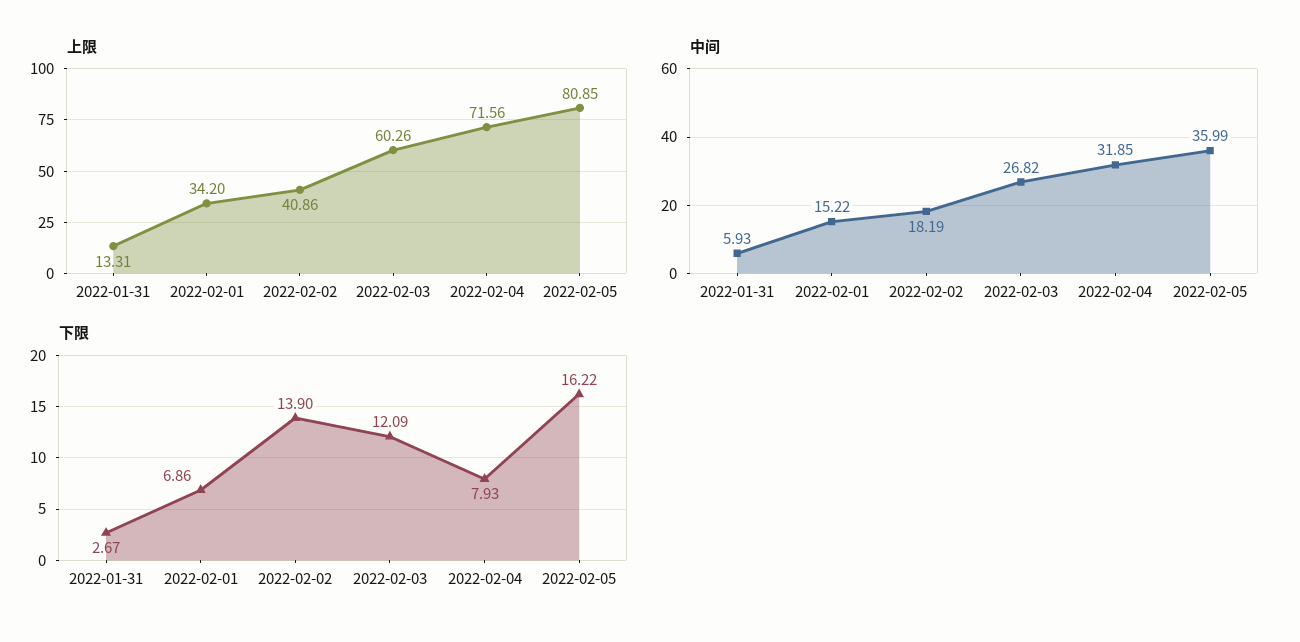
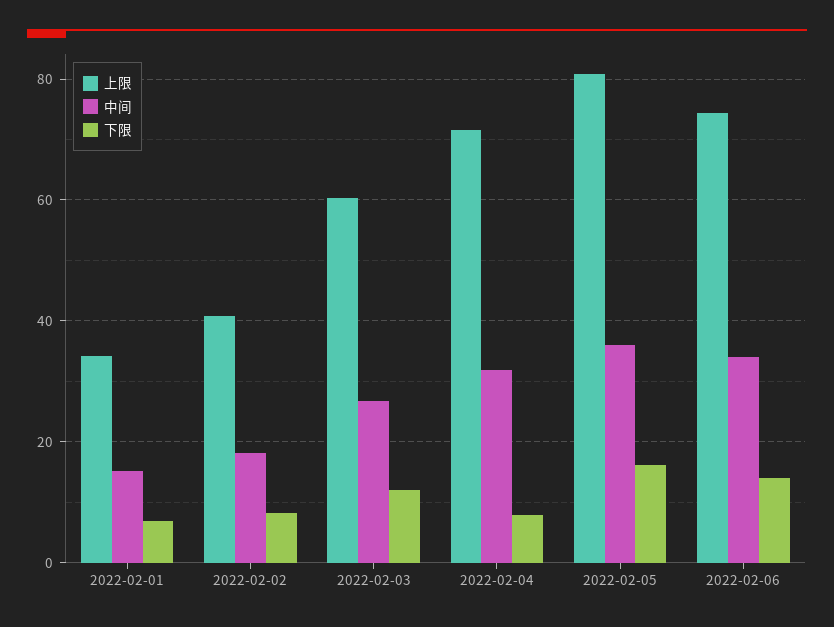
上限, 2022-01-31: 13.31 -> none
中间, 2022-01-31: 5.93 -> none
下限, 2022-01-31: 2.67 -> none
下限, 2022-02-02: 13.9 -> 8
上限, 2022-02-06: none -> 74
中间, 2022-02-06: none -> 34
下限, 2022-02-06: none -> 14

